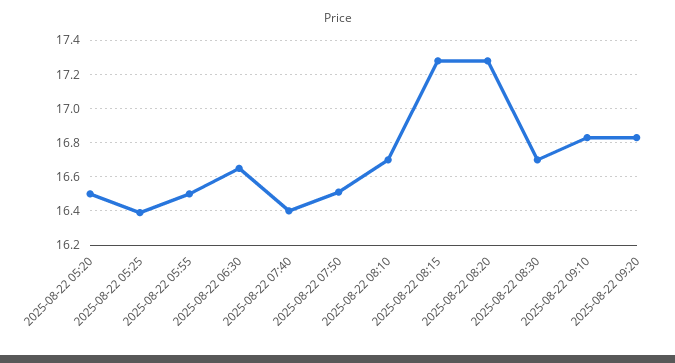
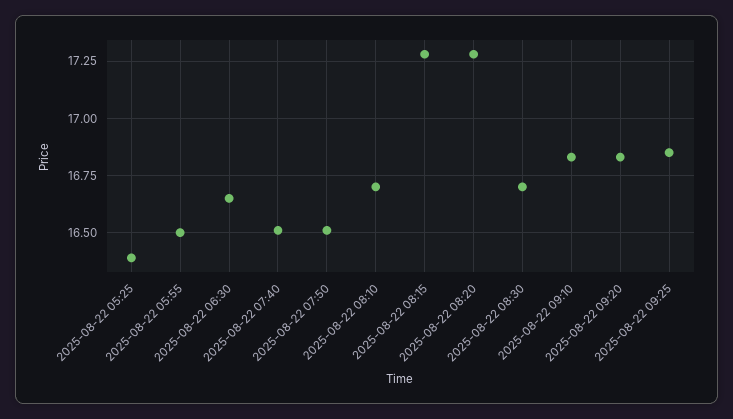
2025-08-22 05:20: 16.5 -> none
2025-08-22 07:40: 16.4 -> 16.5
2025-08-22 09:25: none -> 16.85

